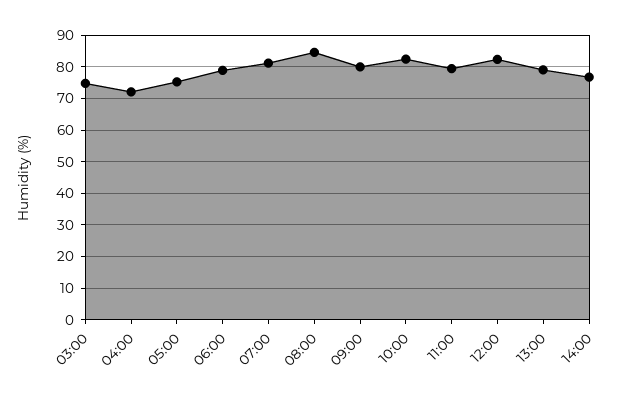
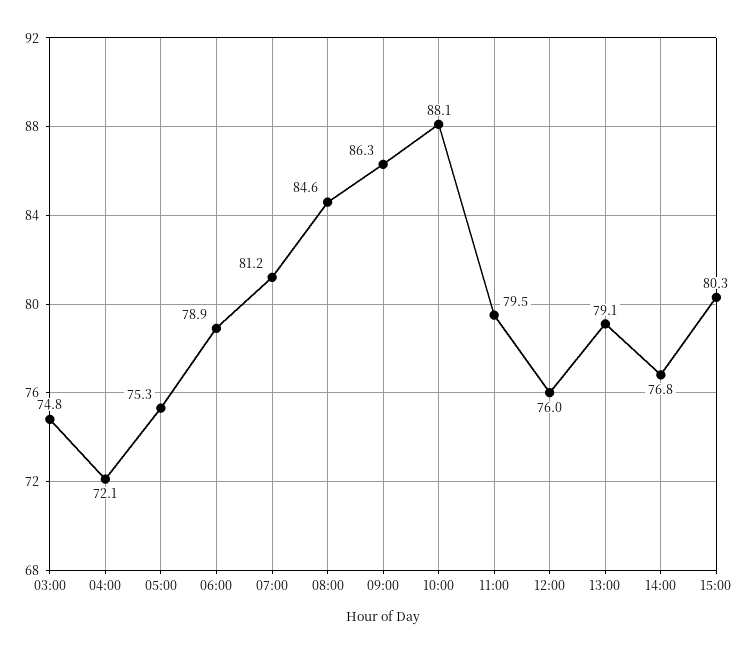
09:00: 80 -> 86.3
10:00: 82 -> 88.1
12:00: 82 -> 76
15:00: none -> 80.3

